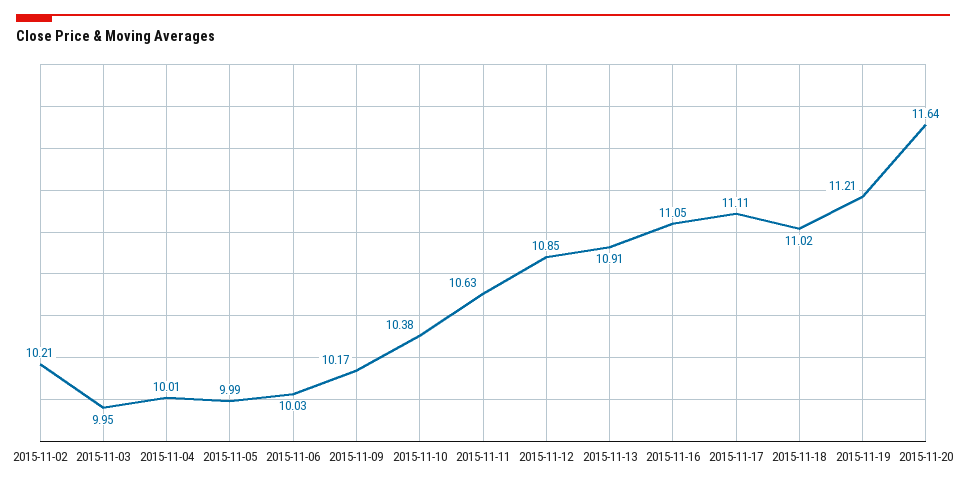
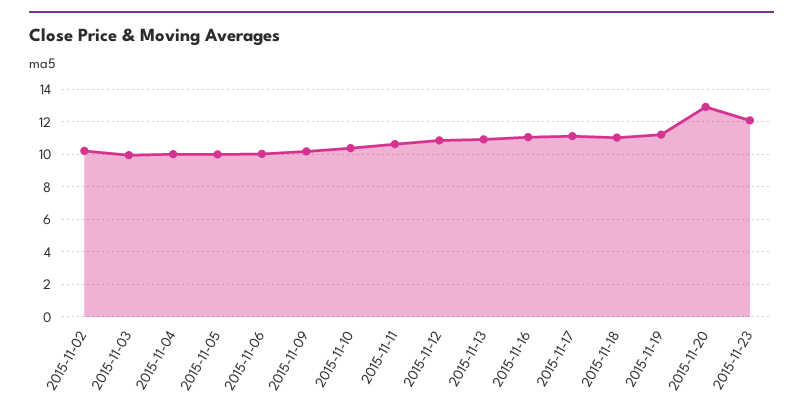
2015-11-20: 11.64 -> 13
2015-11-23: none -> 12

